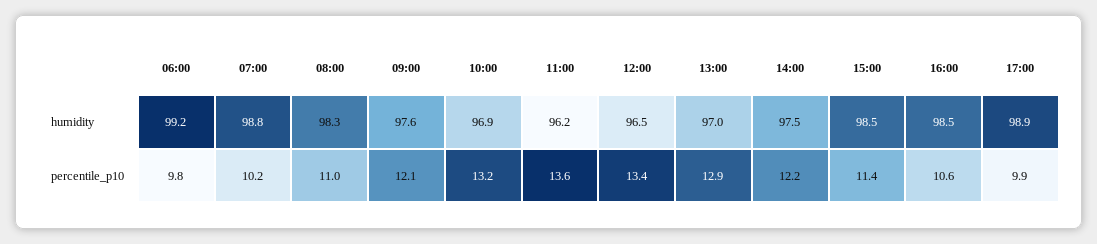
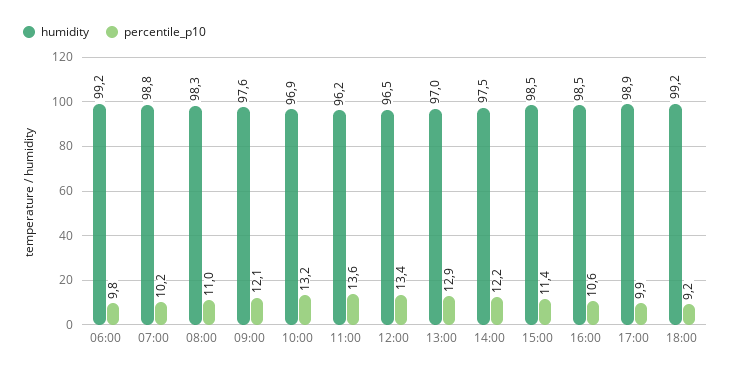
humidity, 18:00: none -> 99.2
percentile_p10, 18:00: none -> 9.2

